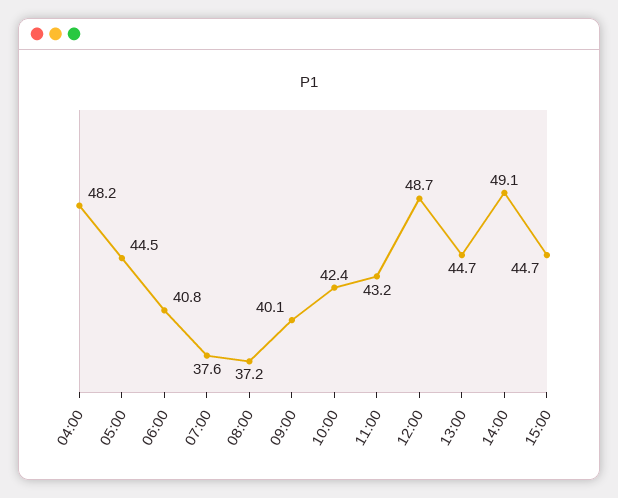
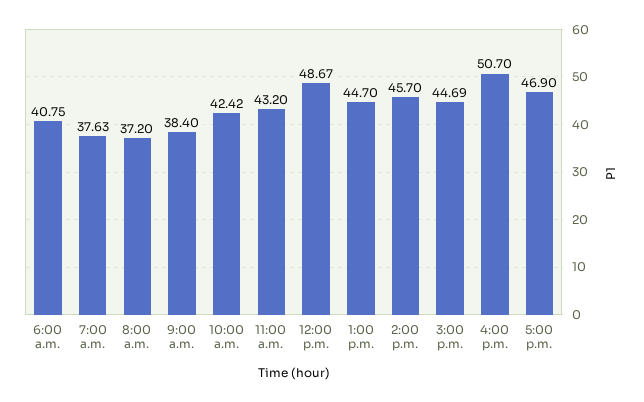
04:00: 48.2 -> none
05:00: 44.5 -> none
09:00: 40.1 -> 38.4
14:00: 49.1 -> 45.7
4:00 p.m.: none -> 50.7
5:00 p.m.: none -> 46.9

